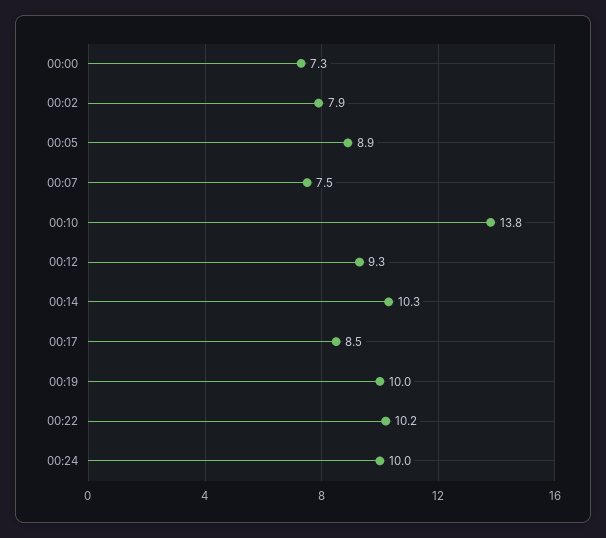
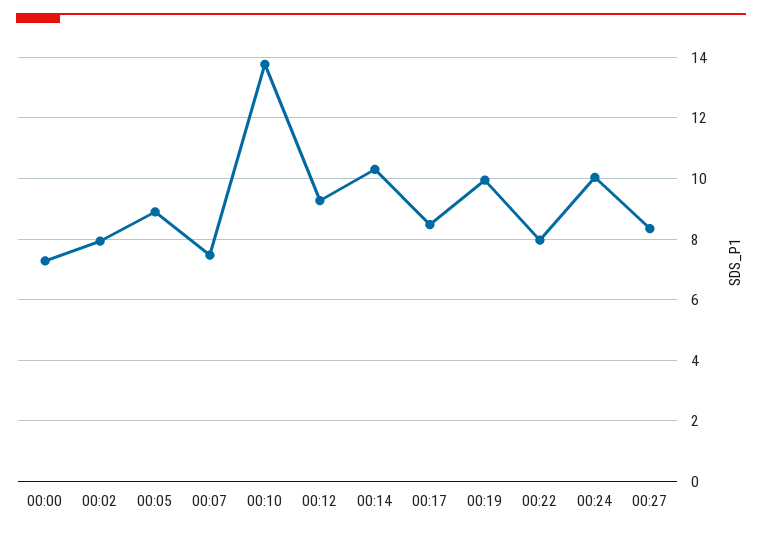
00:22: 10.2 -> 8
00:27: none -> 8.4

